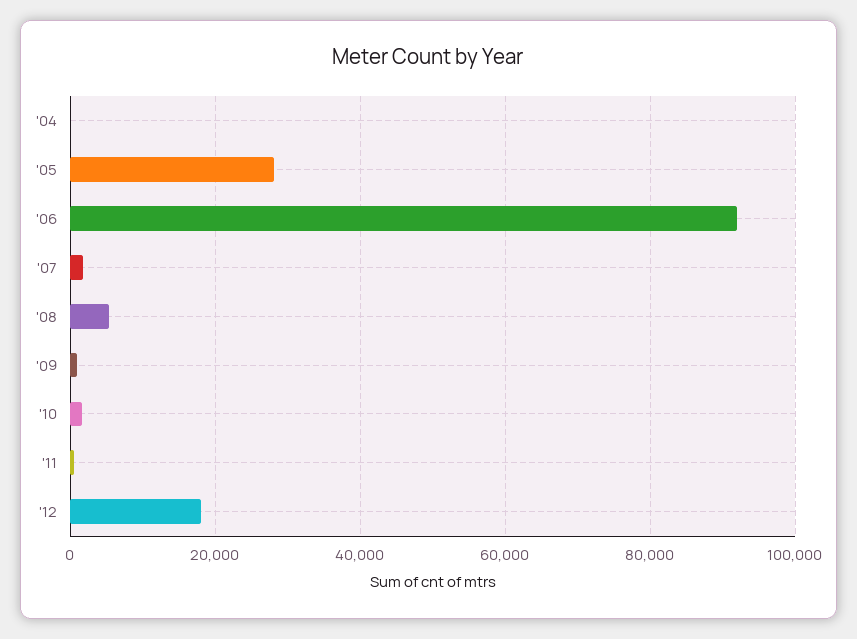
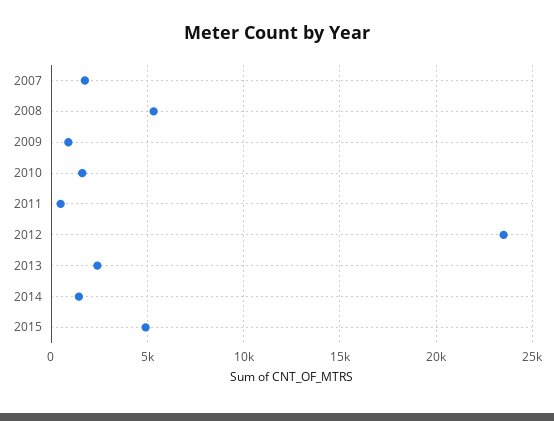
'04: 0 -> none
'05: 28000 -> none
'06: 92000 -> none
'12: 18000 -> 23500
2013: none -> 2500
2014: none -> 1500
2015: none -> 5000

